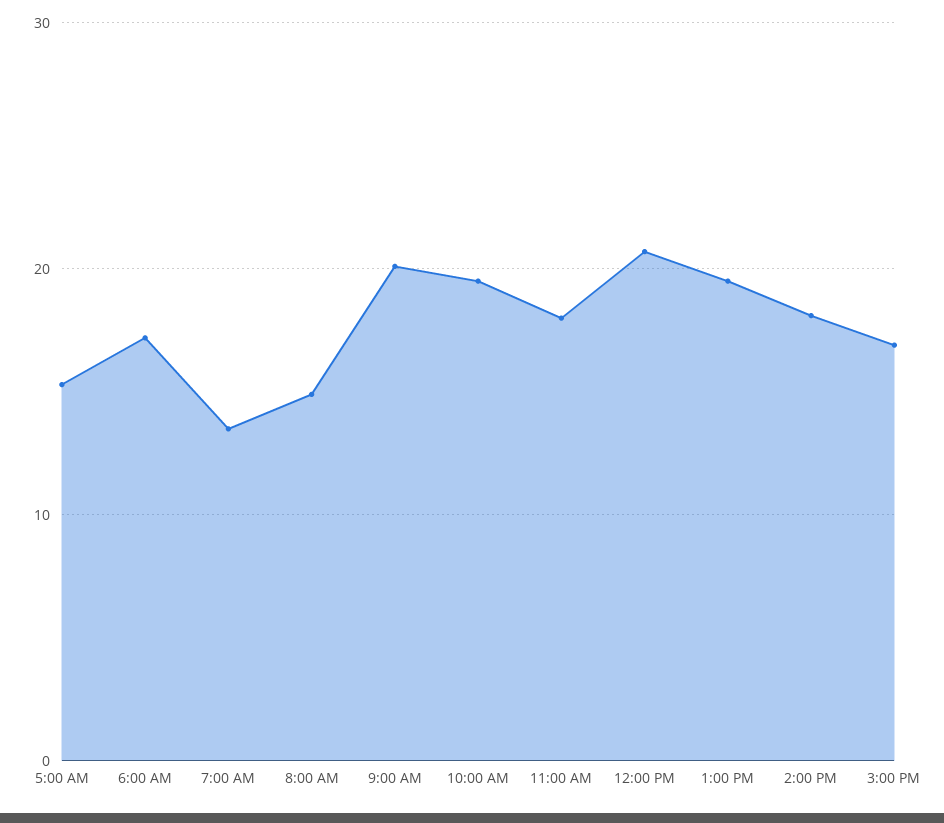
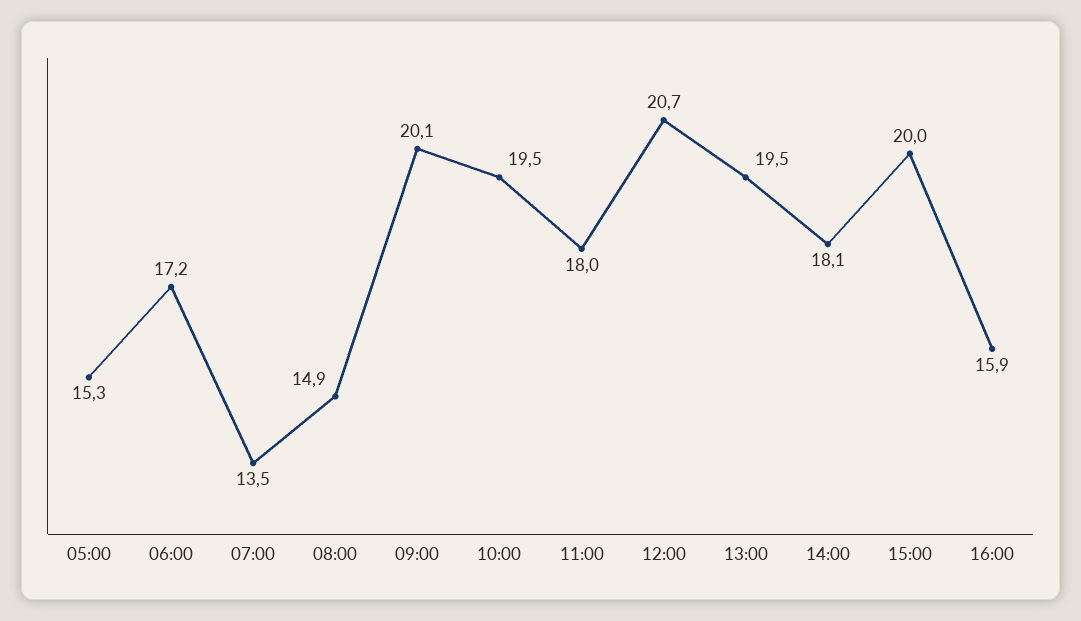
3:00 PM: 17 -> 20
16:00: none -> 15.9

